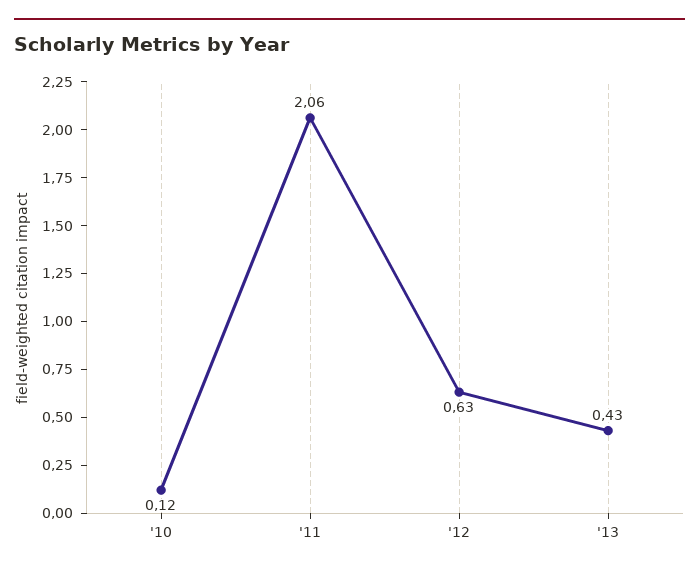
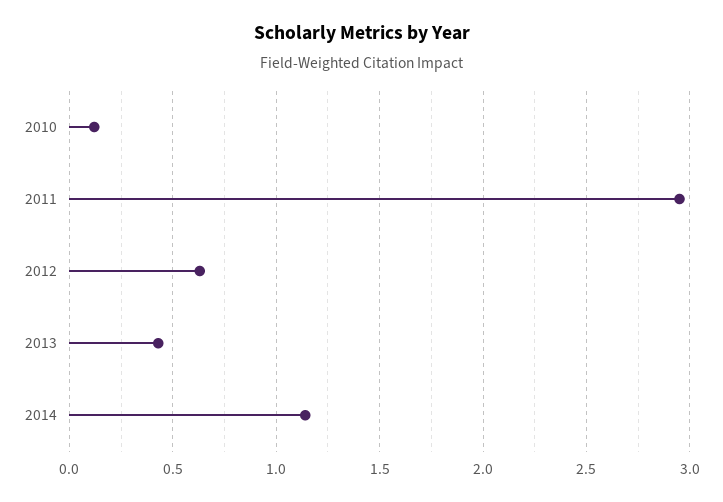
'11: 2.06 -> 2.95
2014: none -> 1.15

